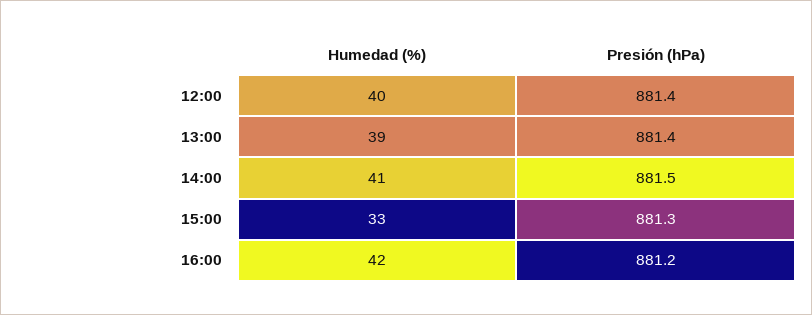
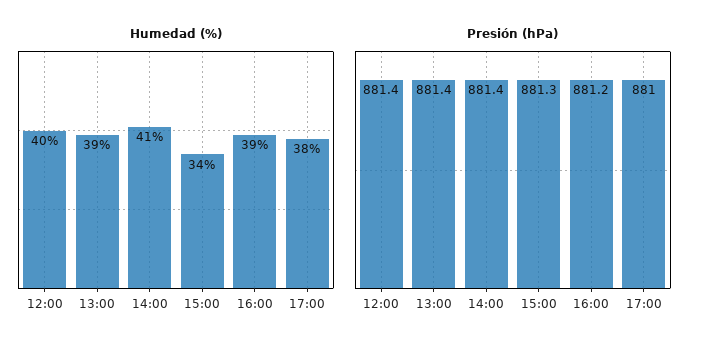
Presión (hPa), 14:00: 881.5 -> 881.4
Humedad (%), 15:00: 33 -> 34
Humedad (%), 16:00: 42 -> 39
Humedad (%), 17:00: none -> 38
Presión (hPa), 17:00: none -> 881

